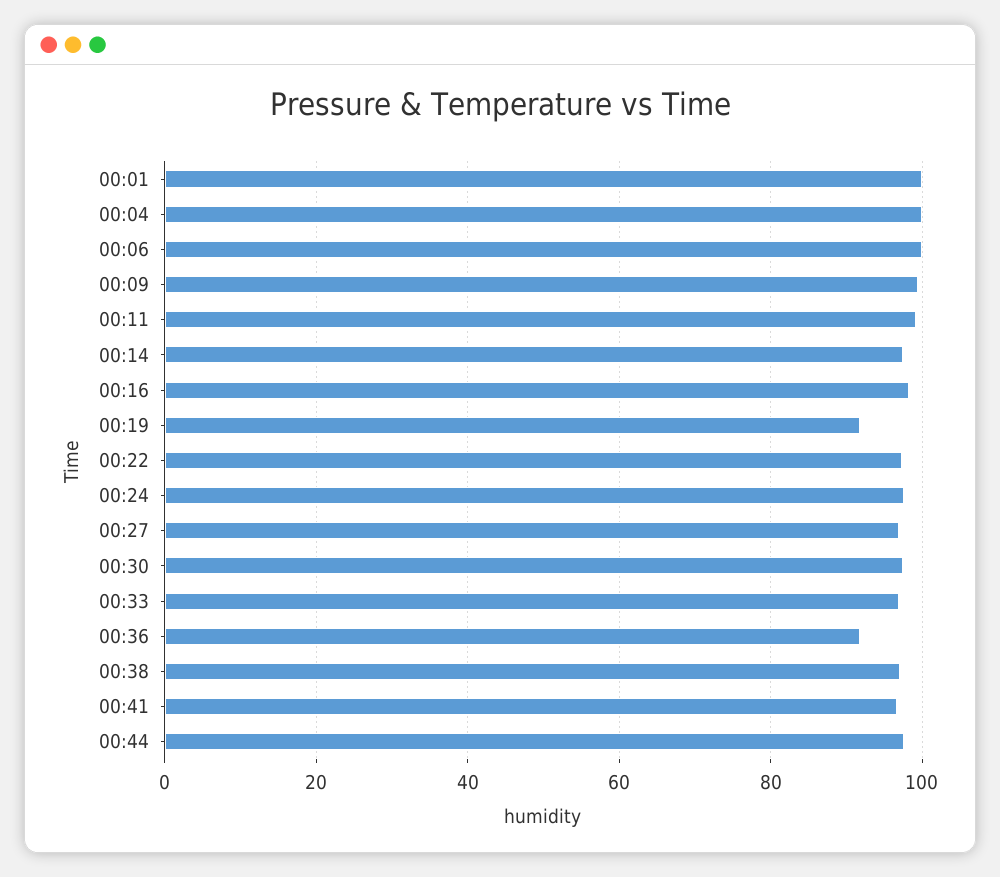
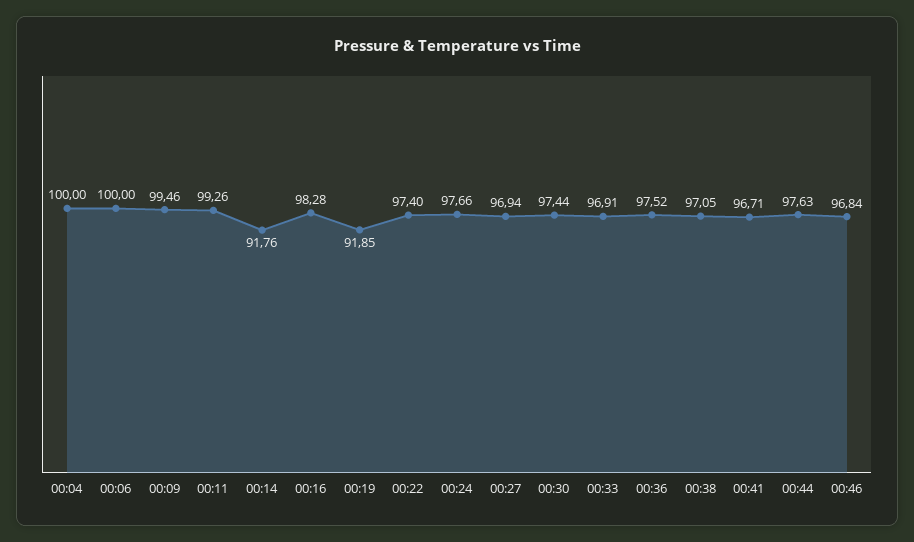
00:01: 100 -> none
00:14: 98 -> 91.76
00:36: 92 -> 97.52
00:46: none -> 96.84

